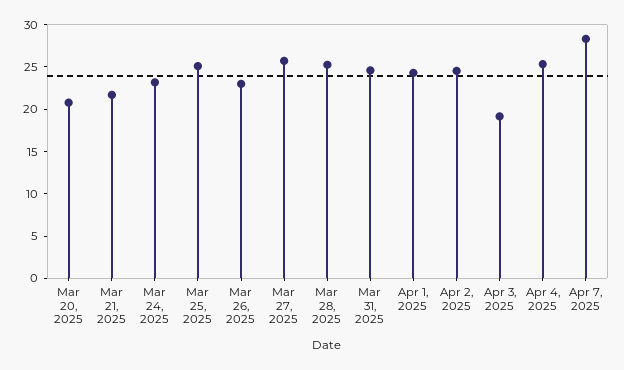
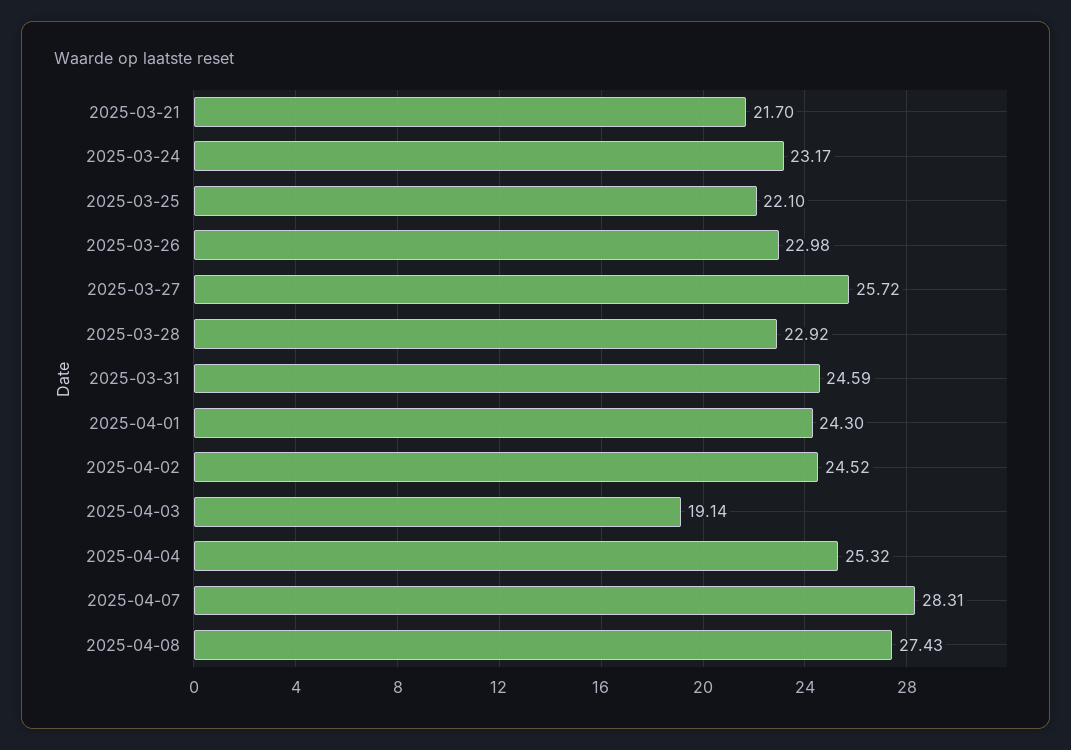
Mar 20, 2025: 21 -> none
Mar 25, 2025: 25 -> 22.1
Mar 28, 2025: 25 -> 22.92
2025-04-08: none -> 27.43

